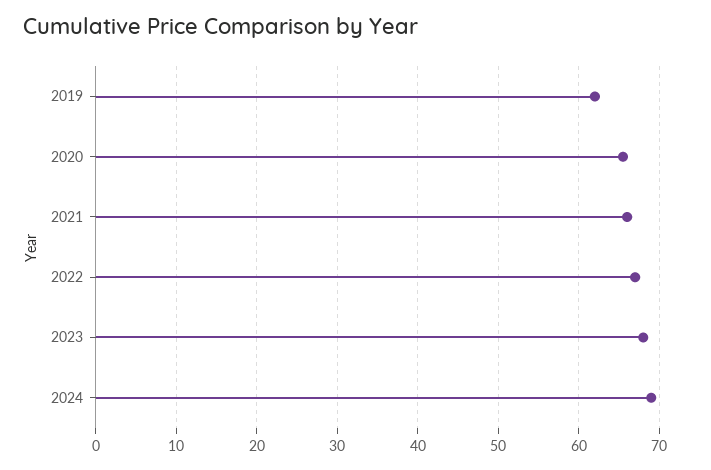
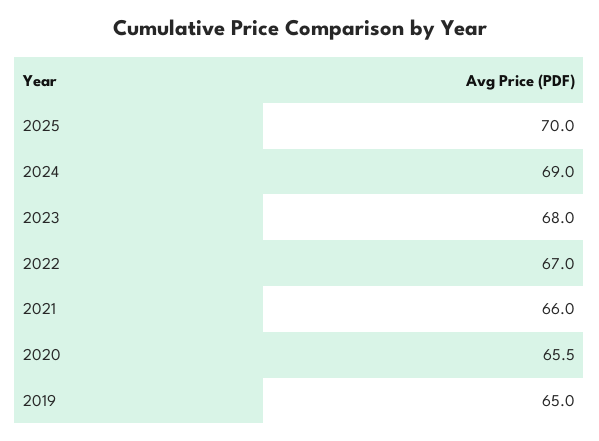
2019: 62 -> 65
2025: none -> 70

